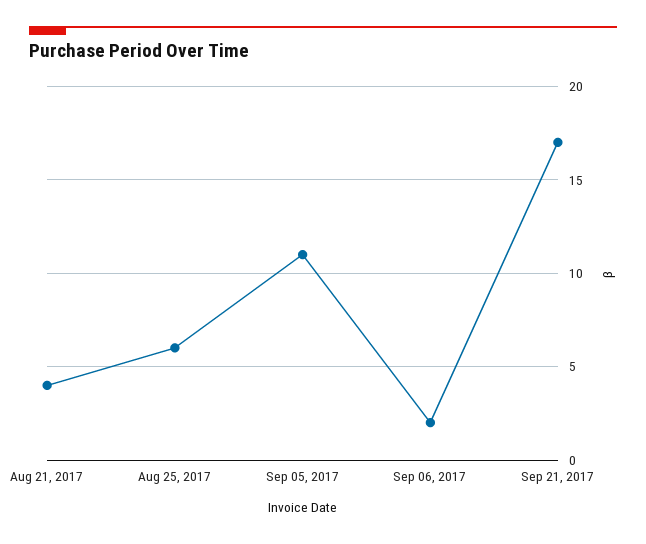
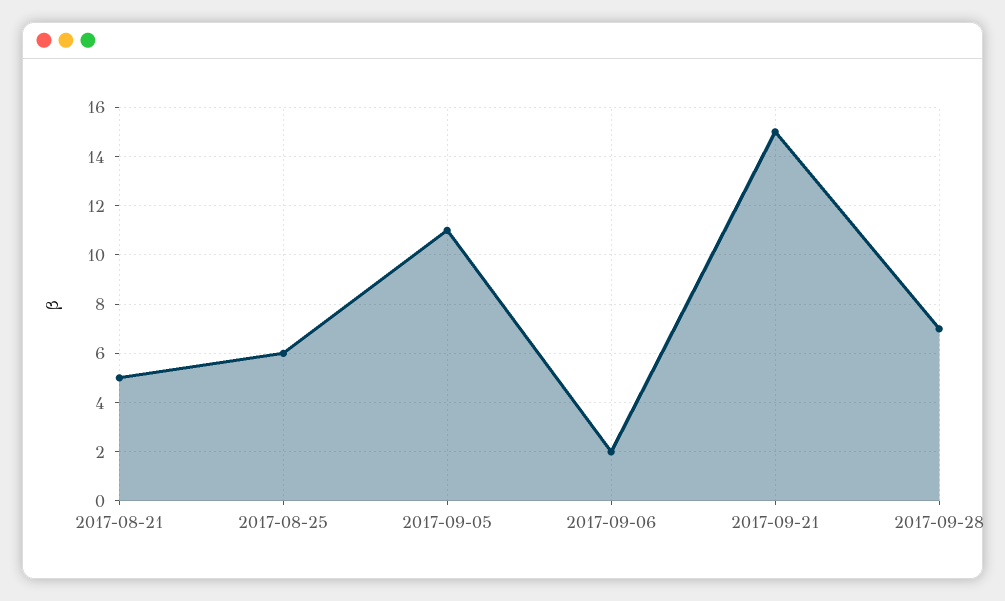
Aug 21, 2017: 4 -> 5
Sep 21, 2017: 17 -> 15
2017-09-28: none -> 7

